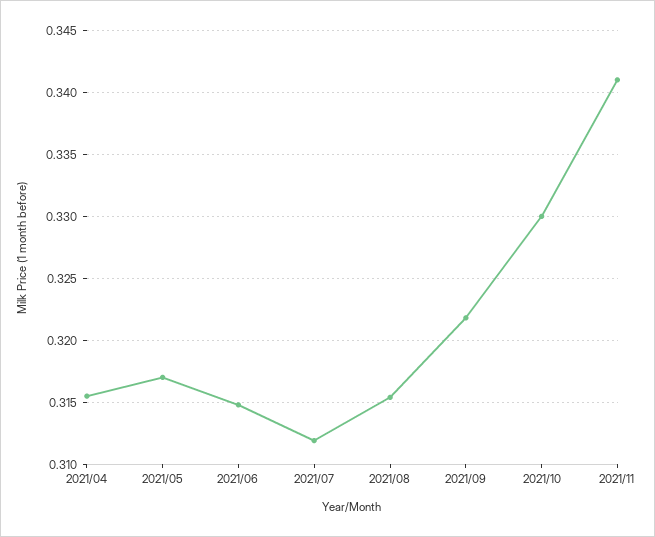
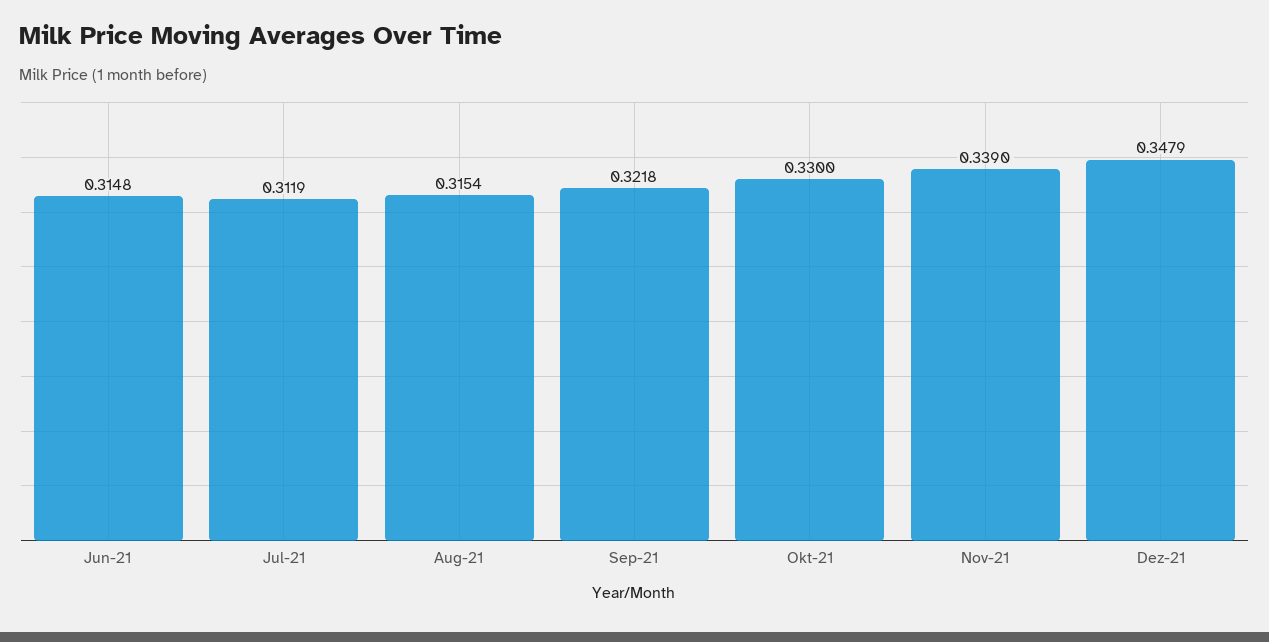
2021/04: 0.3155 -> none
2021/05: 0.317 -> none
2021/11: 0.341 -> 0.339
Dez-21: none -> 0.3479

